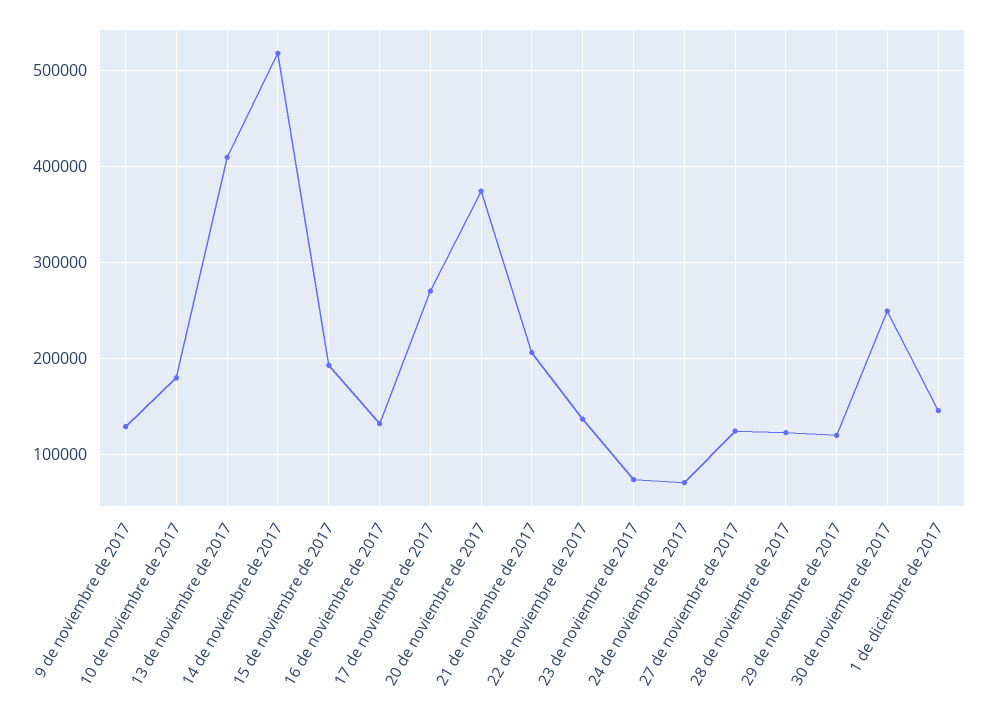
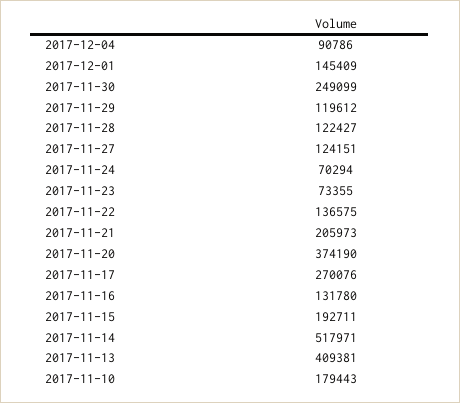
9 de noviembre de 2017: 130000 -> none
2017-12-04: none -> 90786

